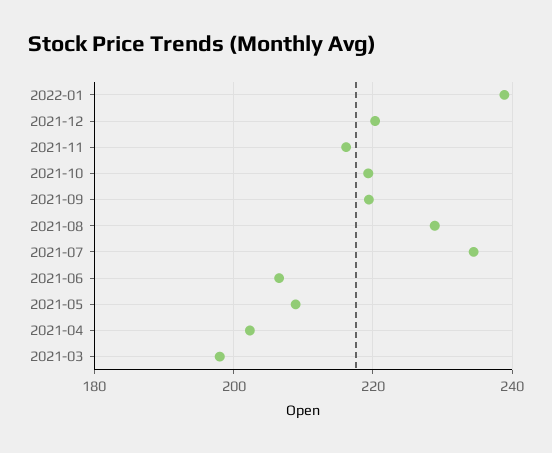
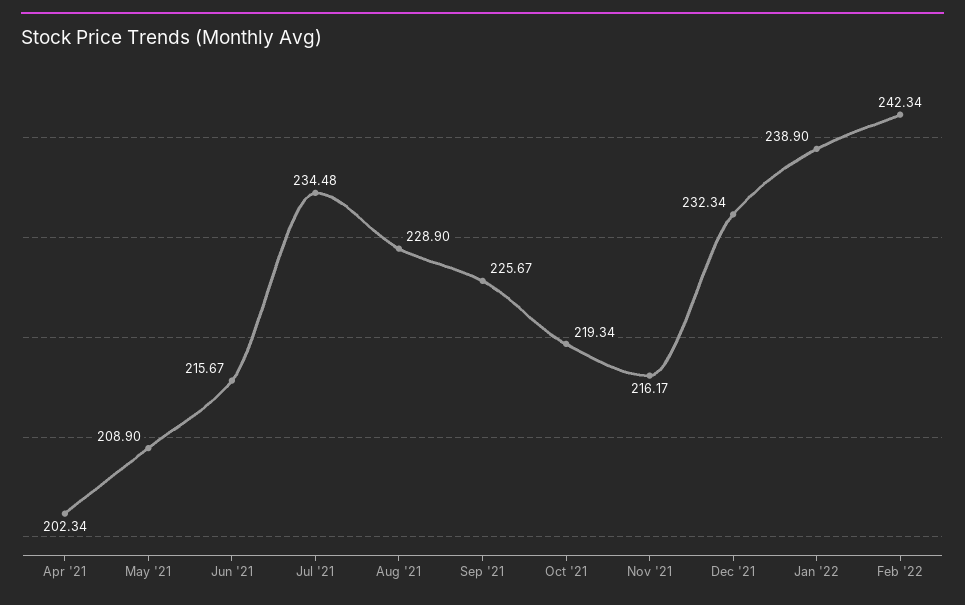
2021-12: 220 -> 232.34
2021-09: 220 -> 225.67
2021-06: 206 -> 215.67
2021-03: 198 -> none
Feb '22: none -> 242.34

